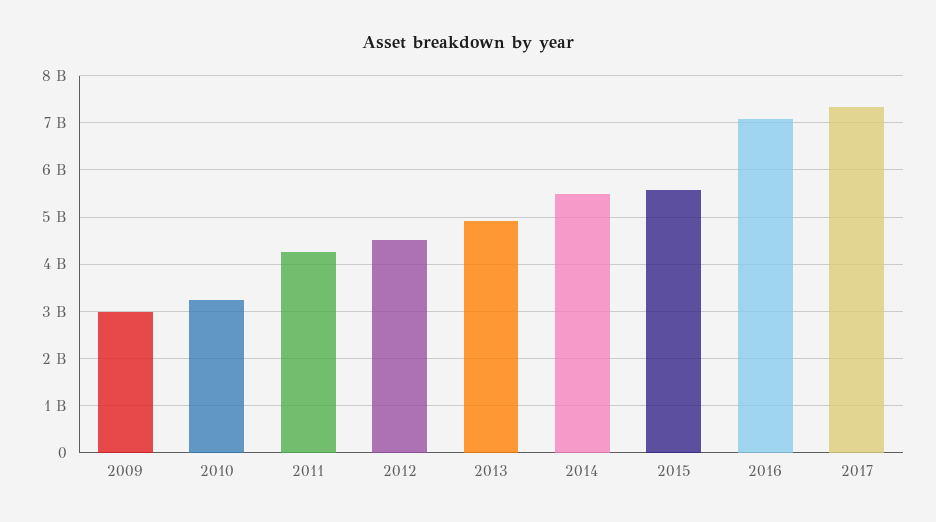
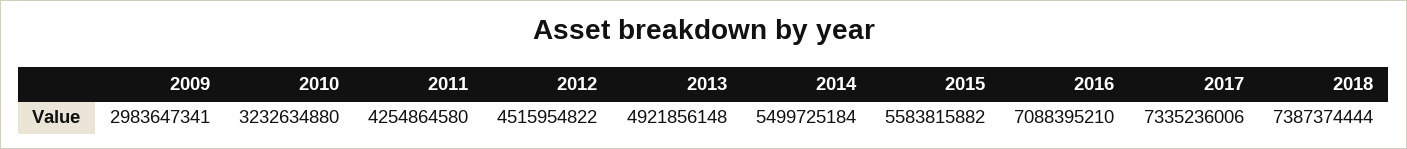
2018: none -> 7387374444

